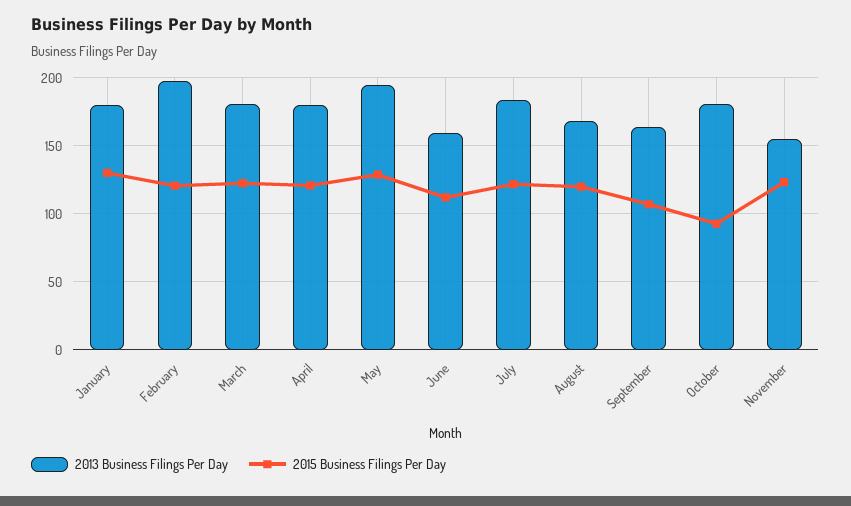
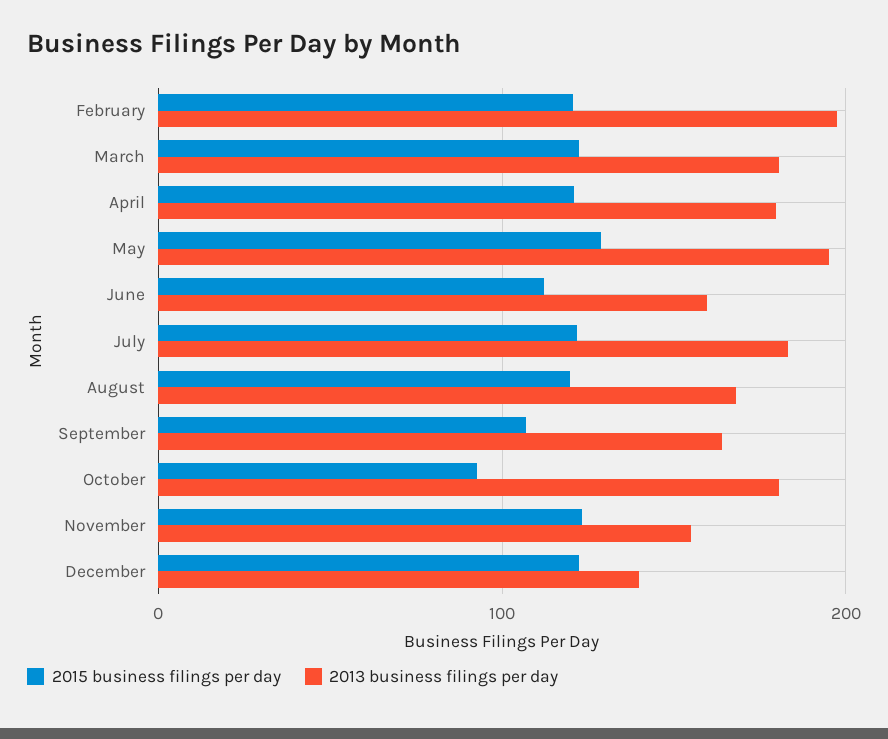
2013 Business Filings Per Day, January: 180 -> none
2015 Business Filings Per Day, January: 130 -> none
2015 Business Filings Per Day, December: none -> 120
2013 Business Filings Per Day, December: none -> 140

